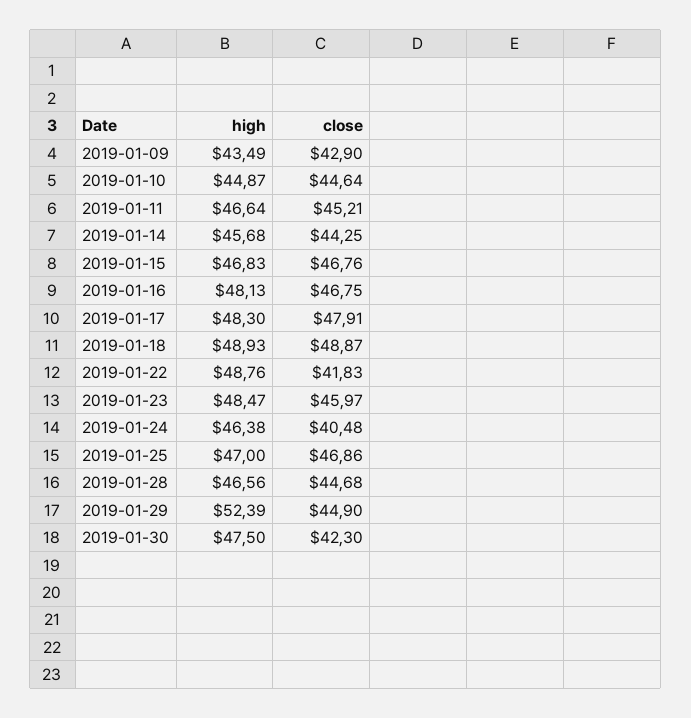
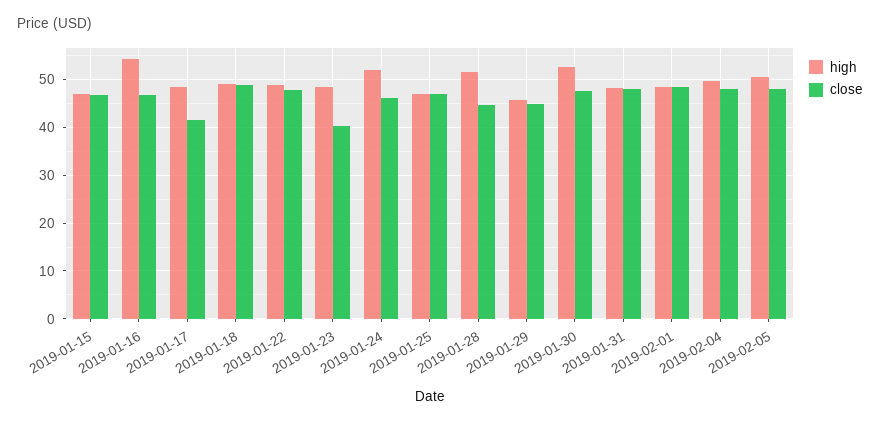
high, 2019-01-09: 43.49 -> none
close, 2019-01-09: 42.9 -> none
high, 2019-01-10: 44.87 -> none
close, 2019-01-10: 44.64 -> none
high, 2019-01-11: 46.64 -> none
close, 2019-01-11: 45.21 -> none
high, 2019-01-14: 45.68 -> none
close, 2019-01-14: 44.25 -> none
high, 2019-01-16: 48.13 -> 54
close, 2019-01-17: 47.91 -> 42
close, 2019-01-22: 41.83 -> 48
close, 2019-01-23: 45.97 -> 40
high, 2019-01-24: 46.38 -> 52
close, 2019-01-24: 40.48 -> 46
high, 2019-01-28: 46.56 -> 52
high, 2019-01-29: 52.39 -> 46
high, 2019-01-30: 47.5 -> 52
close, 2019-01-30: 42.3 -> 48
high, 2019-01-31: none -> 48
close, 2019-01-31: none -> 48
high, 2019-02-01: none -> 48
close, 2019-02-01: none -> 48
high, 2019-02-04: none -> 50
close, 2019-02-04: none -> 48
high, 2019-02-05: none -> 50
close, 2019-02-05: none -> 48

